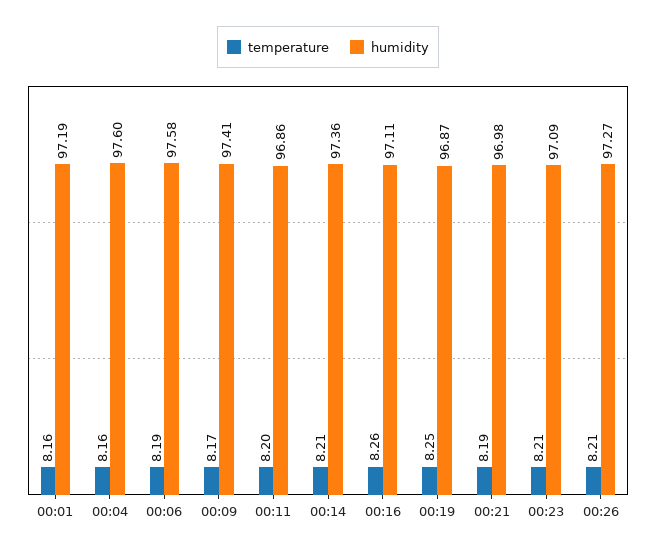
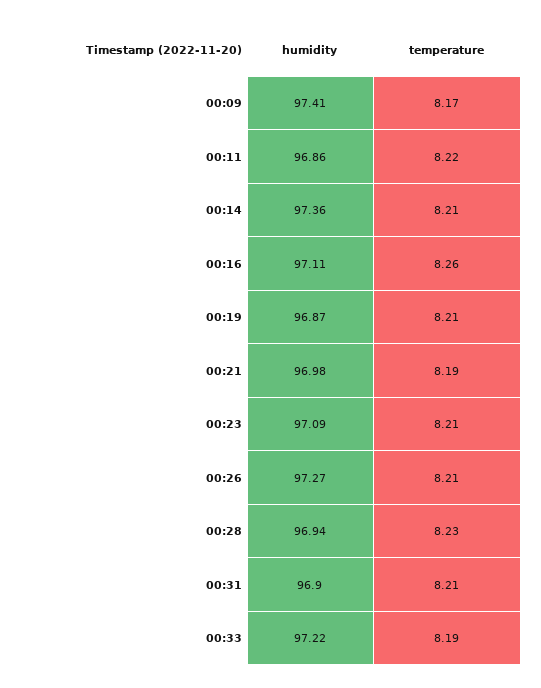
temperature, 00:01: 8.16 -> none
humidity, 00:01: 97.19 -> none
temperature, 00:04: 8.16 -> none
humidity, 00:04: 97.6 -> none
temperature, 00:06: 8.19 -> none
humidity, 00:06: 97.58 -> none
temperature, 00:11: 8.2 -> 8.22
temperature, 00:19: 8.25 -> 8.21
humidity, 00:28: none -> 96.94
temperature, 00:28: none -> 8.23
humidity, 00:31: none -> 96.9
temperature, 00:31: none -> 8.21
humidity, 00:33: none -> 97.22
temperature, 00:33: none -> 8.19

